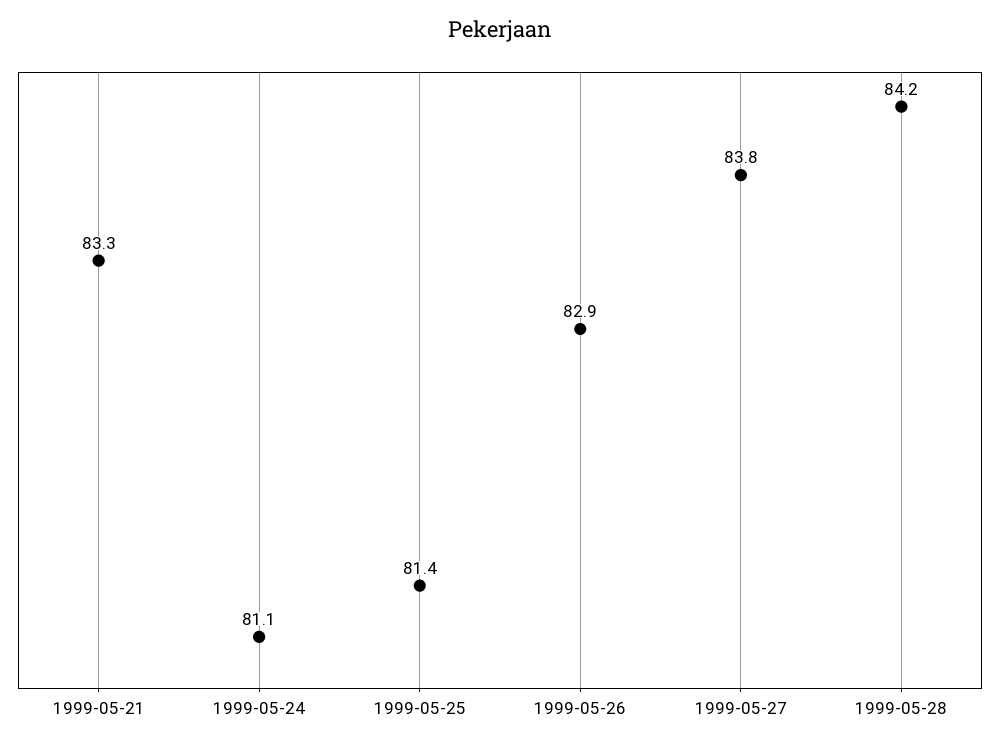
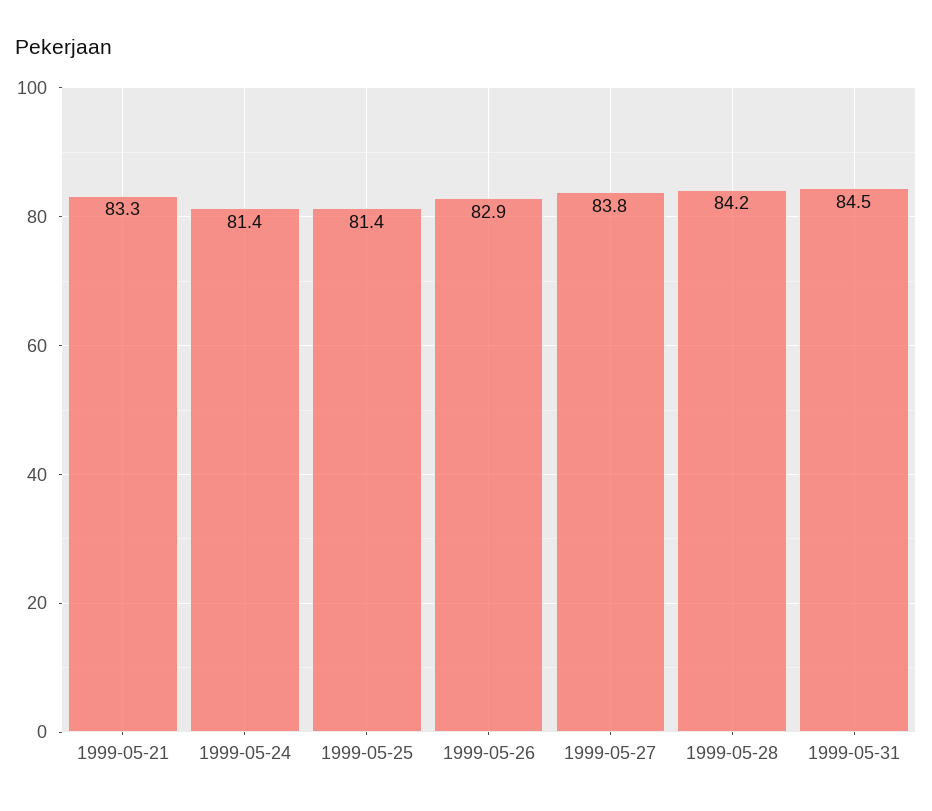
1999-05-24: 81.1 -> 81.4
1999-05-31: none -> 84.5

